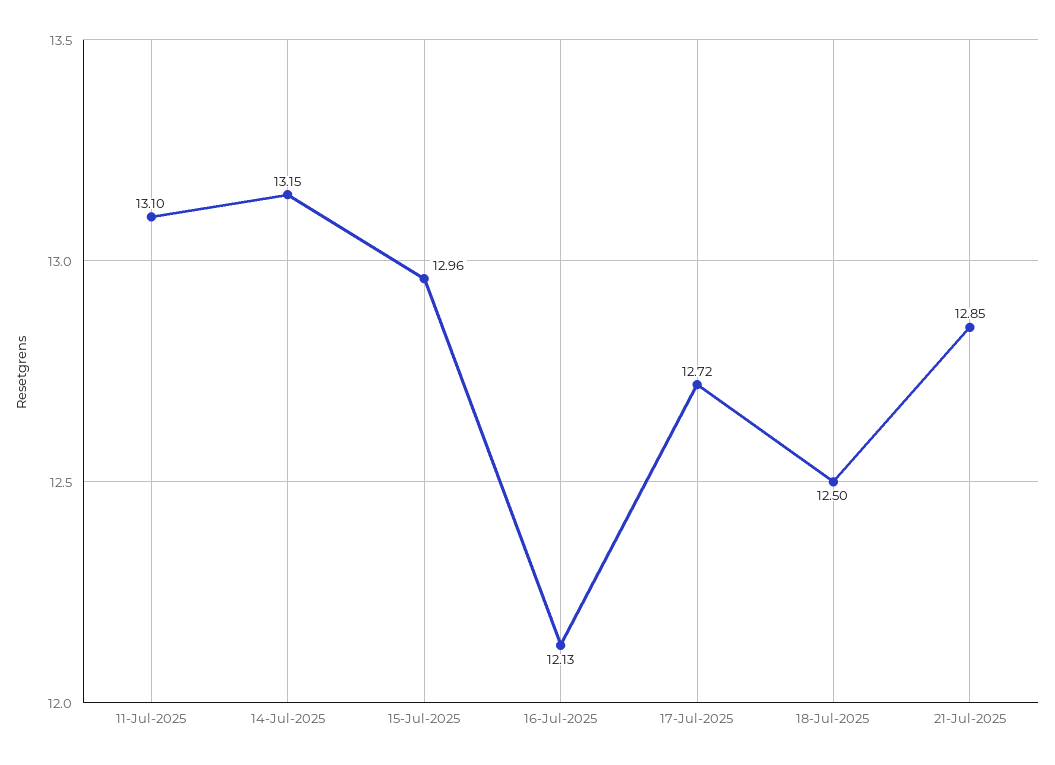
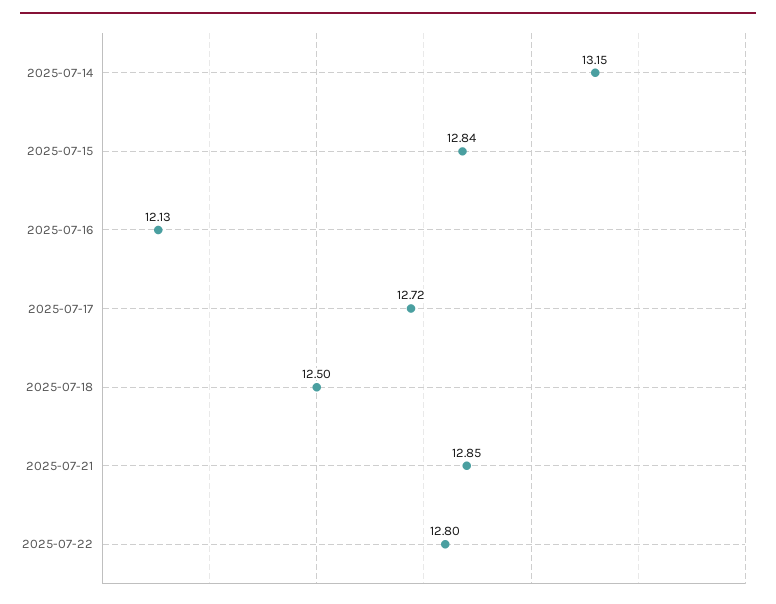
11-Jul-2025: 13.1 -> none
15-Jul-2025: 12.96 -> 12.84
2025-07-22: none -> 12.8

